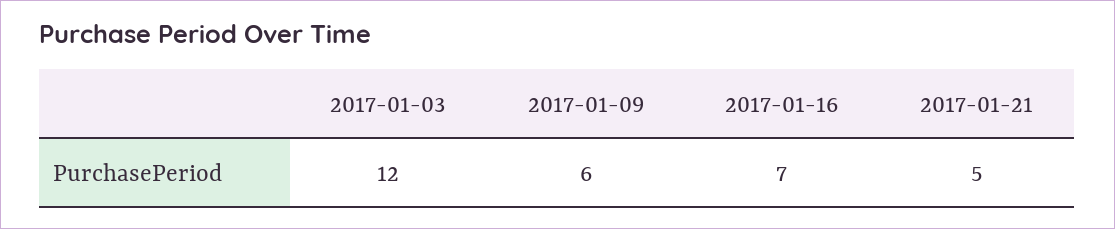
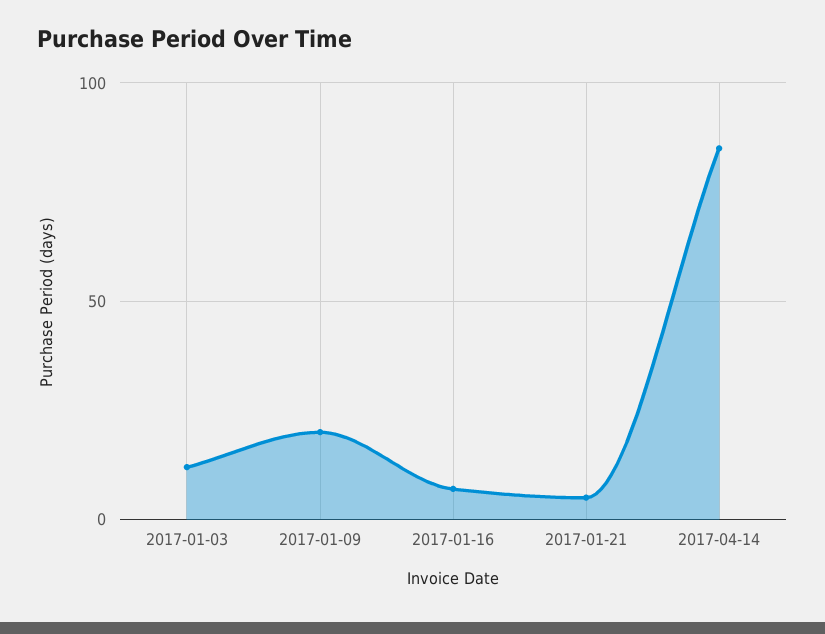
2017-01-09: 6 -> 20
2017-04-14: none -> 85

